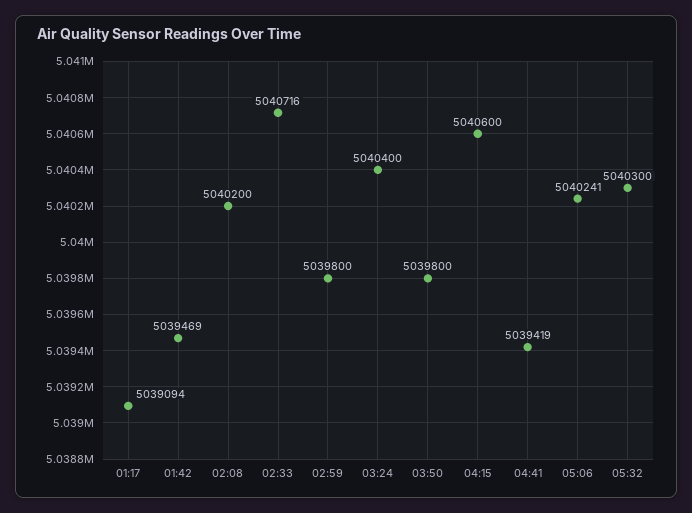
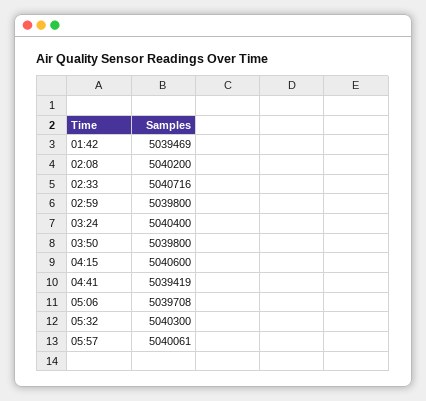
01:17: 5039094 -> none
05:06: 5040241 -> 5039708
05:57: none -> 5040061

